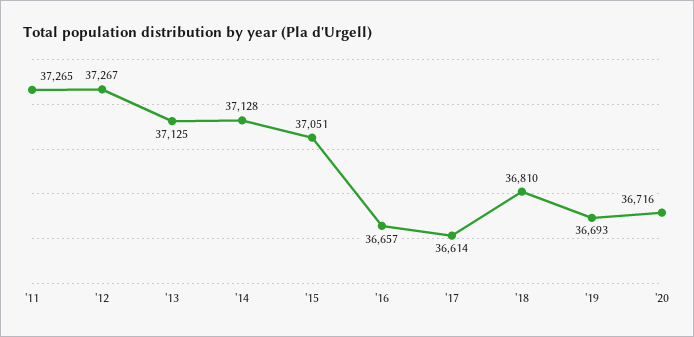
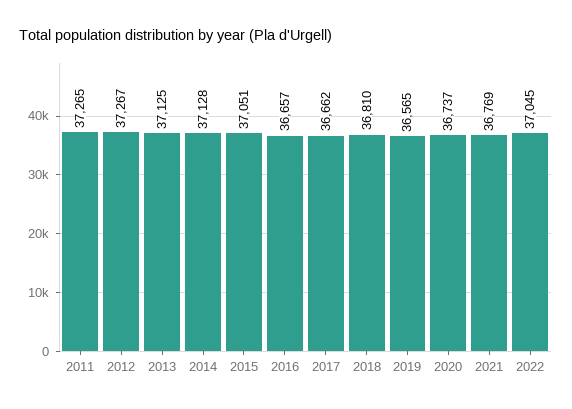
'17: 36614 -> 36662
'19: 36693 -> 36565
'20: 36716 -> 36737
2021: none -> 36769
2022: none -> 37045

